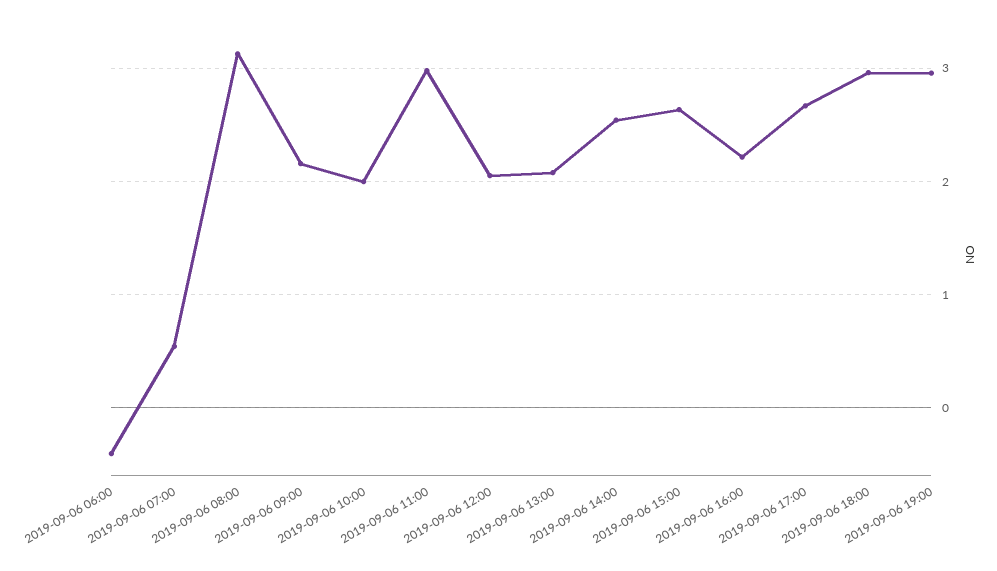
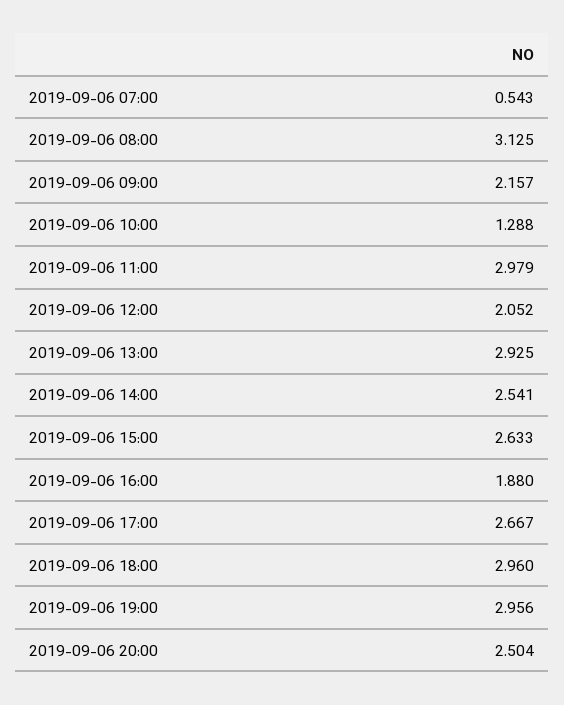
2019-09-06 06:00: -0.4 -> none
2019-09-06 10:00: 2 -> 1.288
2019-09-06 13:00: 2.1 -> 2.925
2019-09-06 16:00: 2.2 -> 1.88
2019-09-06 20:00: none -> 2.504

